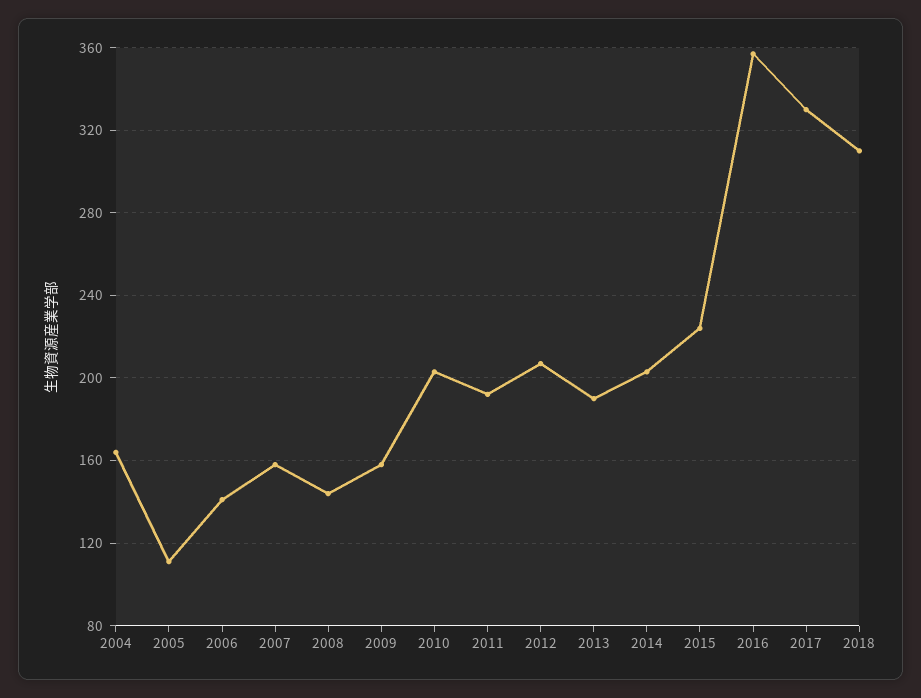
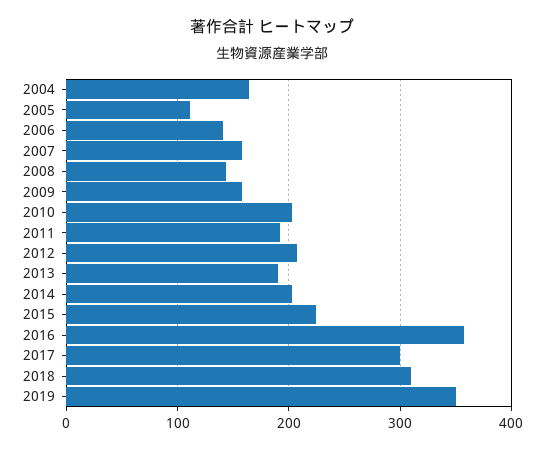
2017: 330 -> 300
2019: none -> 350

